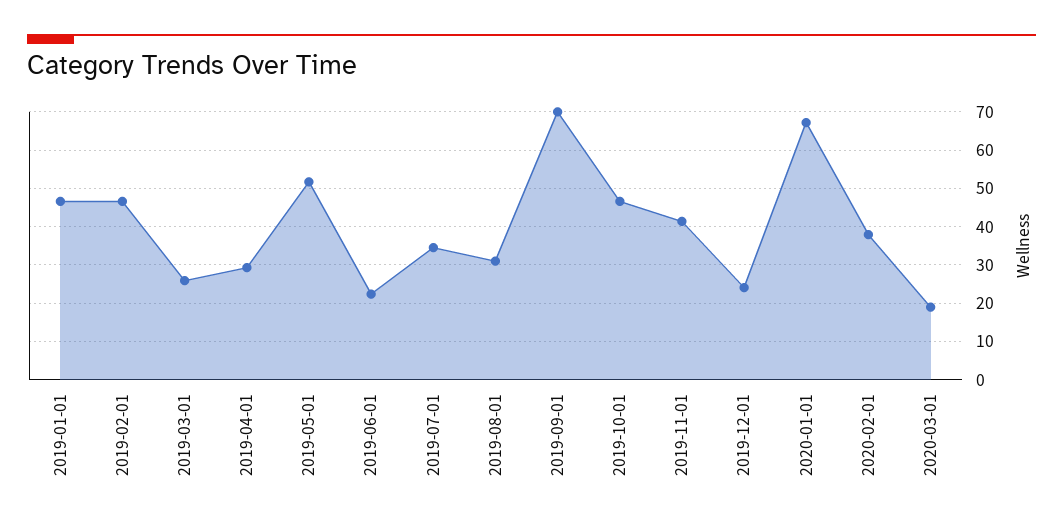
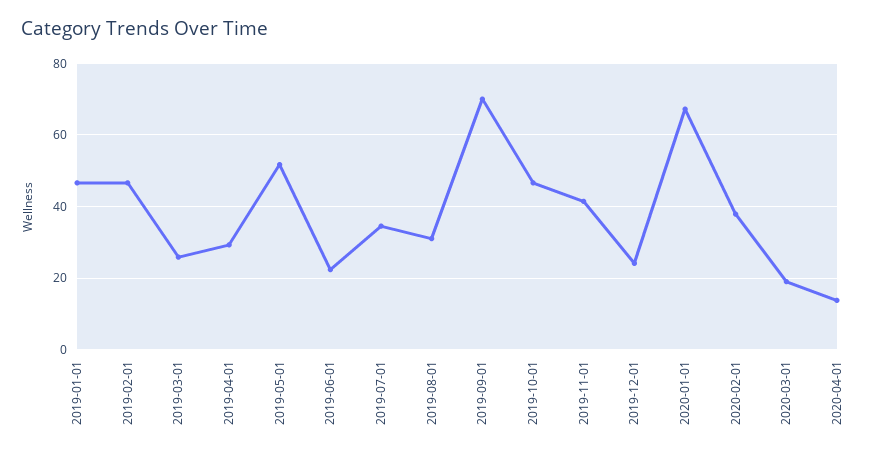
2020-04-01: none -> 14

